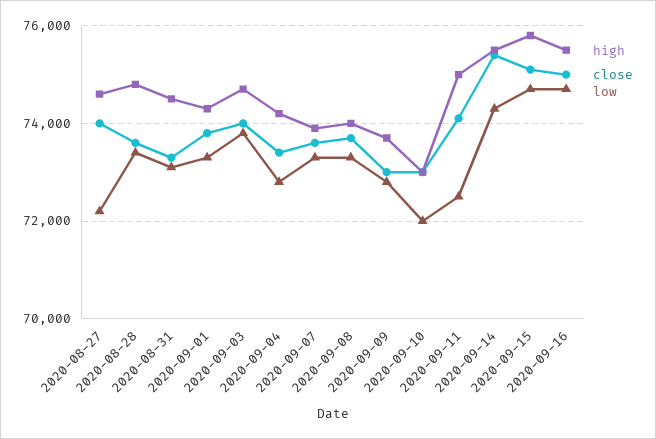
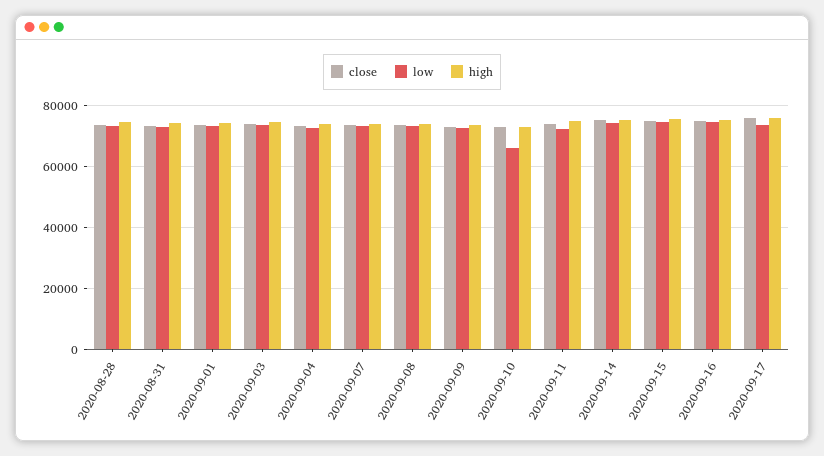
high, 2020-08-27: 74600 -> none
close, 2020-08-27: 74000 -> none
low, 2020-08-27: 72200 -> none
low, 2020-09-10: 72000 -> 66000
close, 2020-09-17: none -> 76000
low, 2020-09-17: none -> 74000
high, 2020-09-17: none -> 76000

